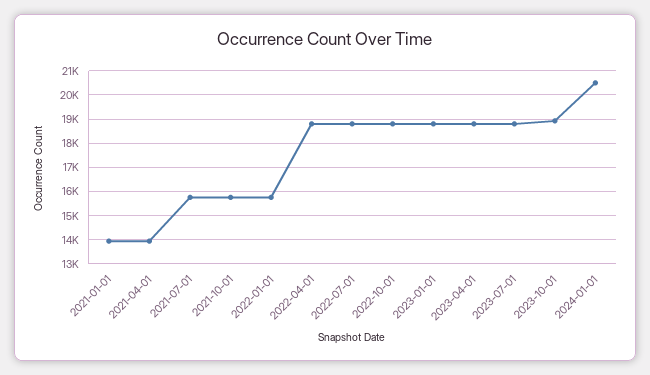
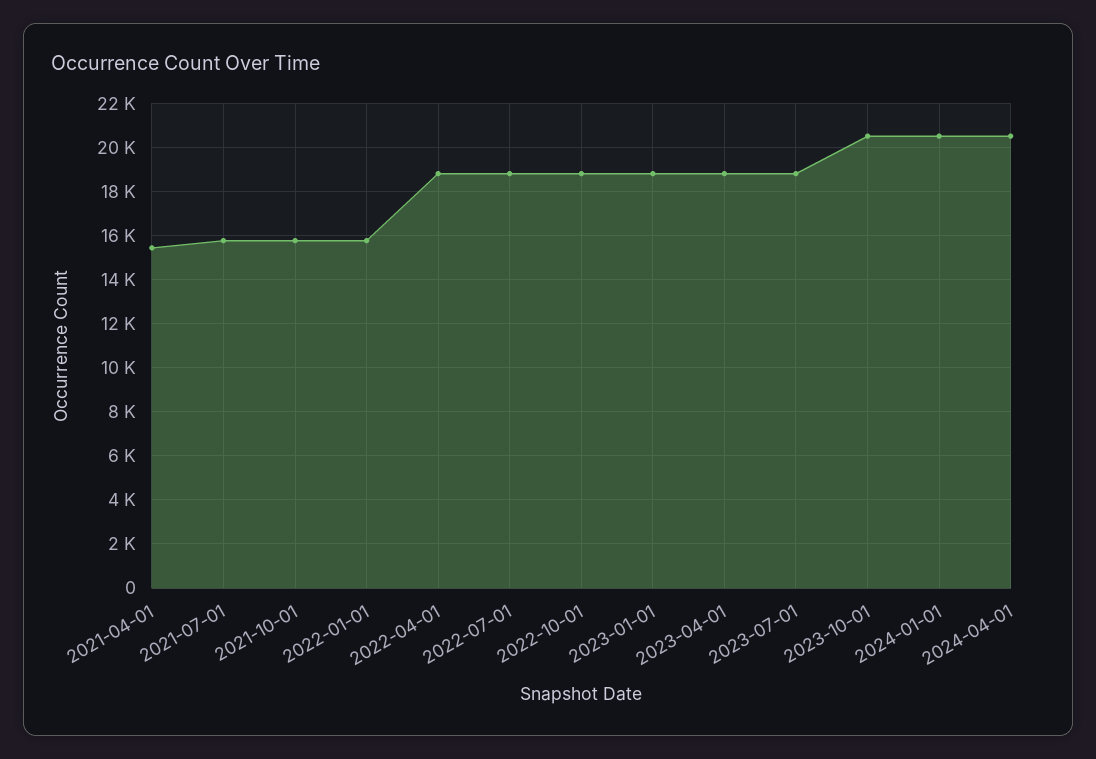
2021-01-01: 14000 -> none
2021-04-01: 14000 -> 15500
2023-10-01: 19000 -> 20500
2024-04-01: none -> 20500

